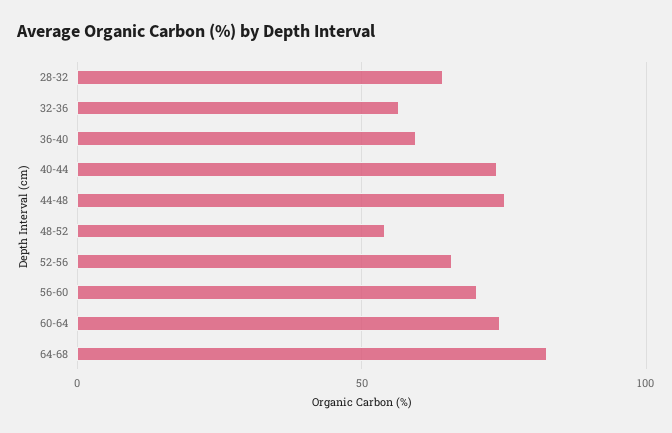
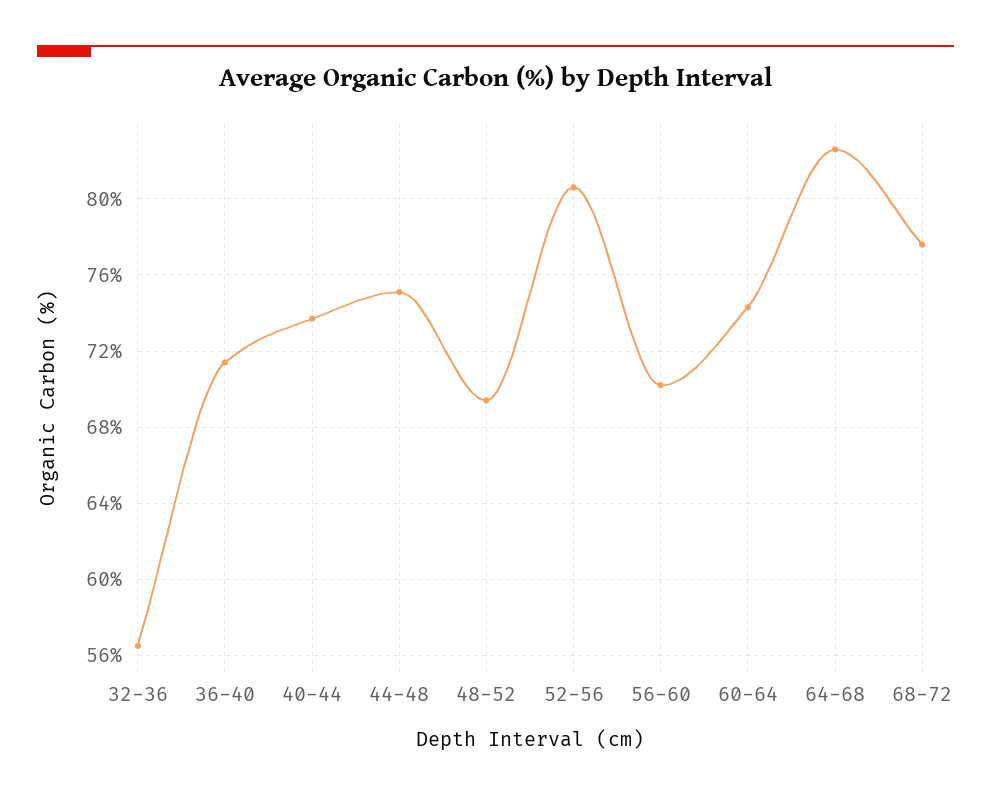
28-32: 65 -> none
36-40: 60 -> 71.5
48-52: 55 -> 69.5
52-56: 65 -> 80.5
68-72: none -> 77.5

